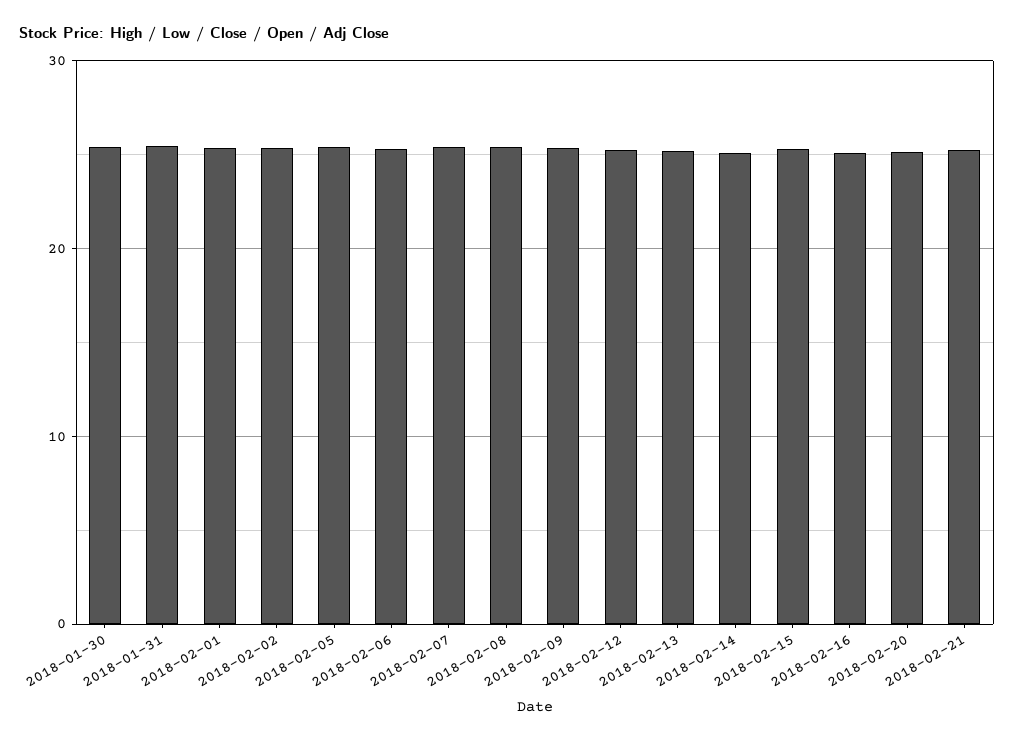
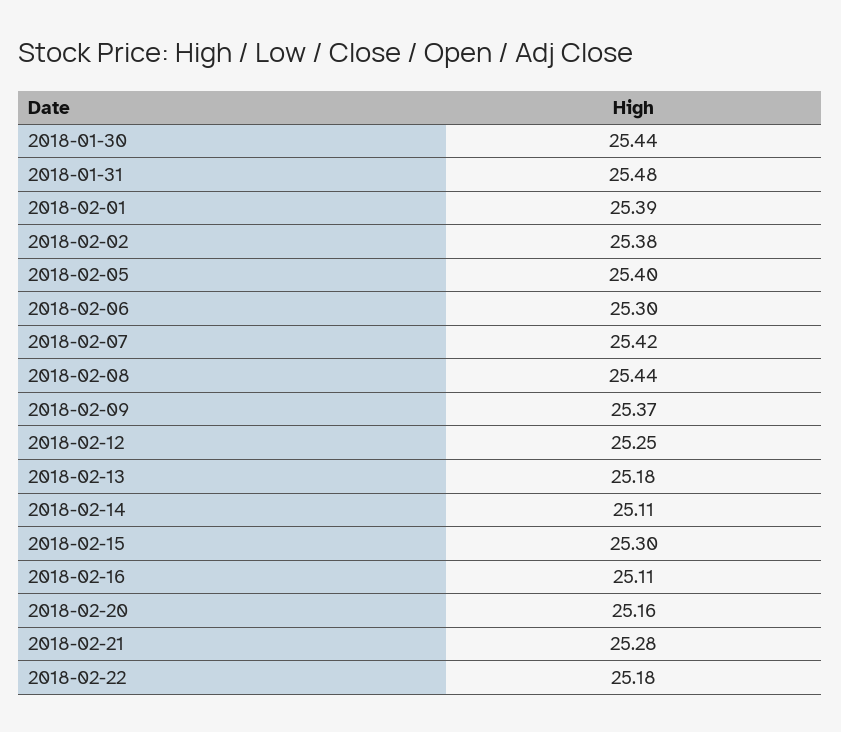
2018-02-22: none -> 25.18

